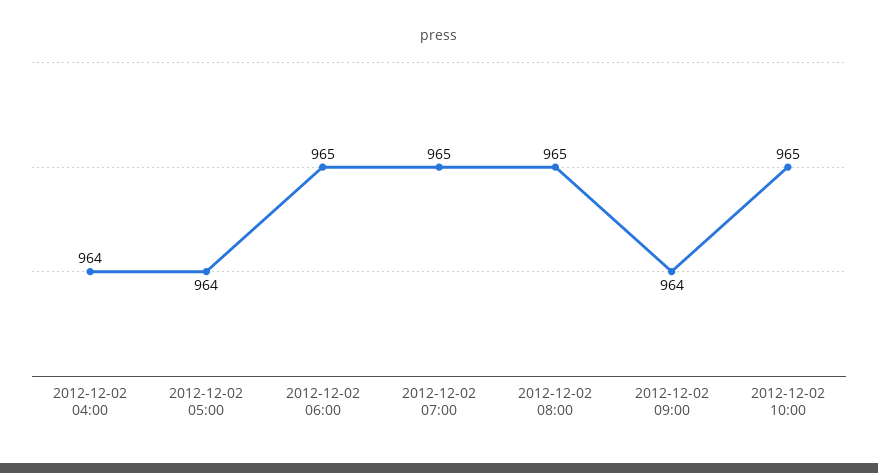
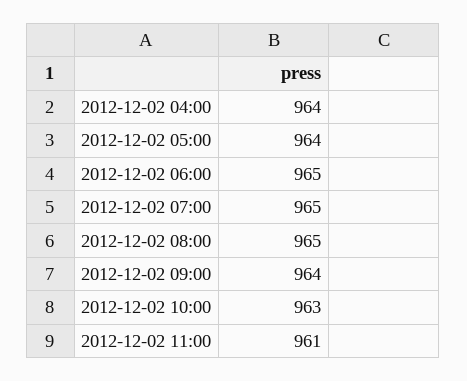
2012-12-02 10:00: 965 -> 963
2012-12-02 11:00: none -> 961

